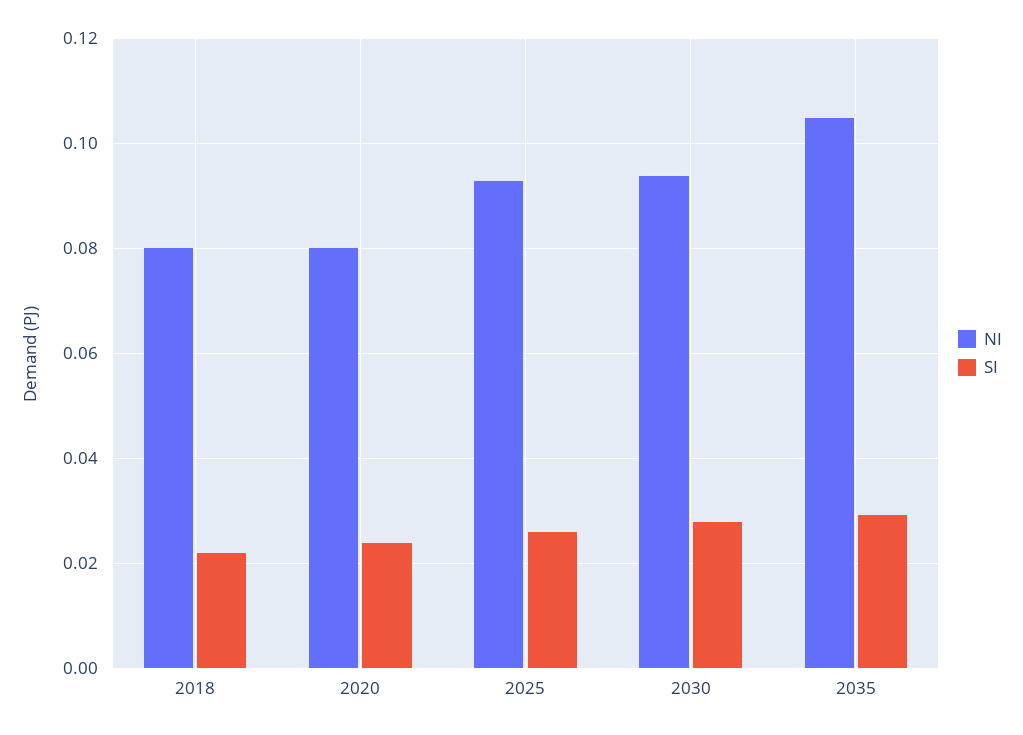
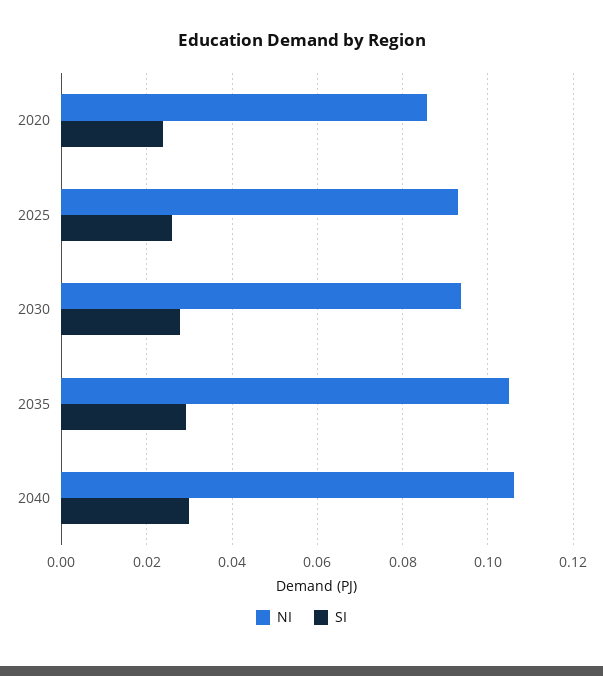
NI, 2018: 0.08 -> none
SI, 2018: 0.022 -> none
NI, 2020: 0.08 -> 0.086
NI, 2040: none -> 0.106
SI, 2040: none -> 0.03

